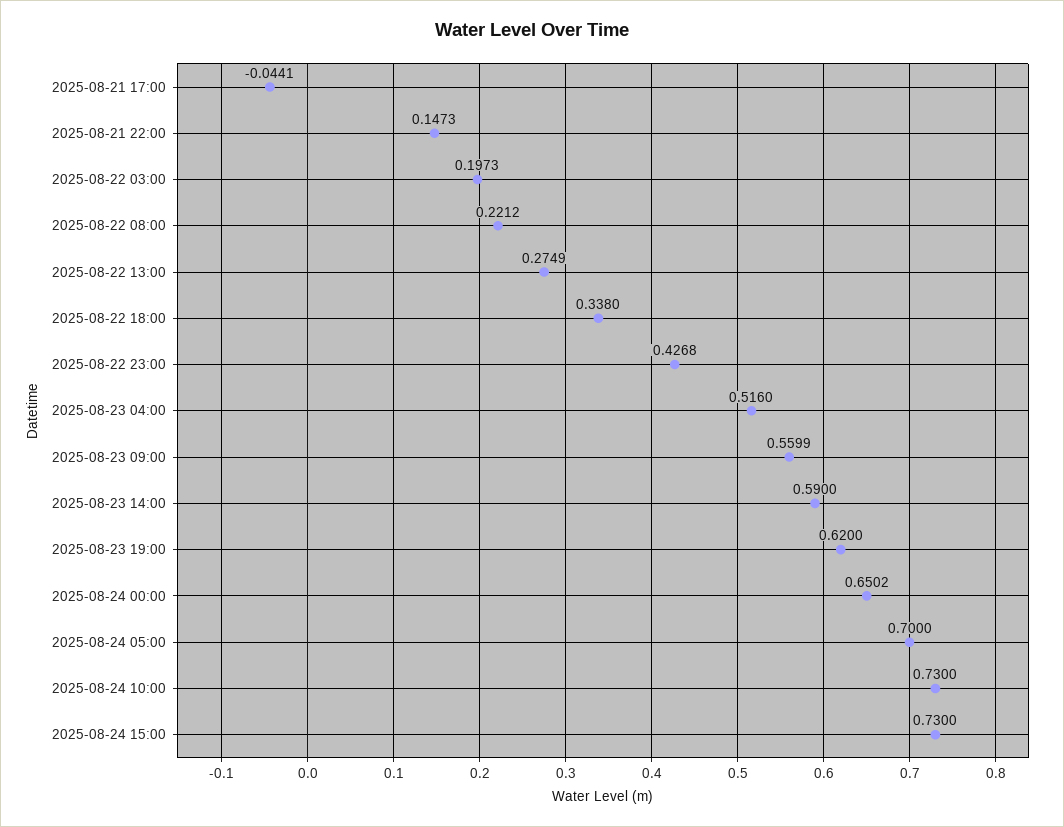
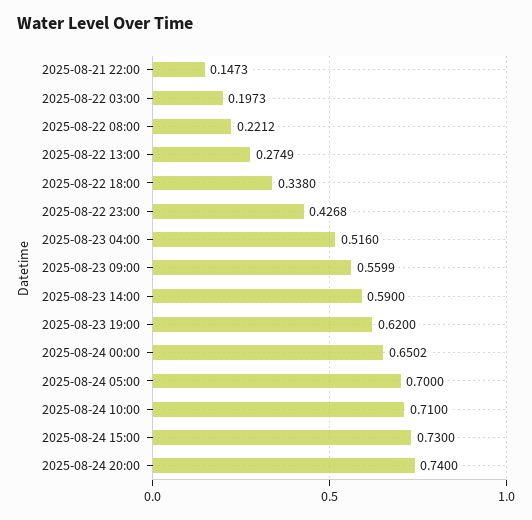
2025-08-21 17:00: -0.0441 -> none
2025-08-24 10:00: 0.73 -> 0.71
2025-08-24 20:00: none -> 0.74

